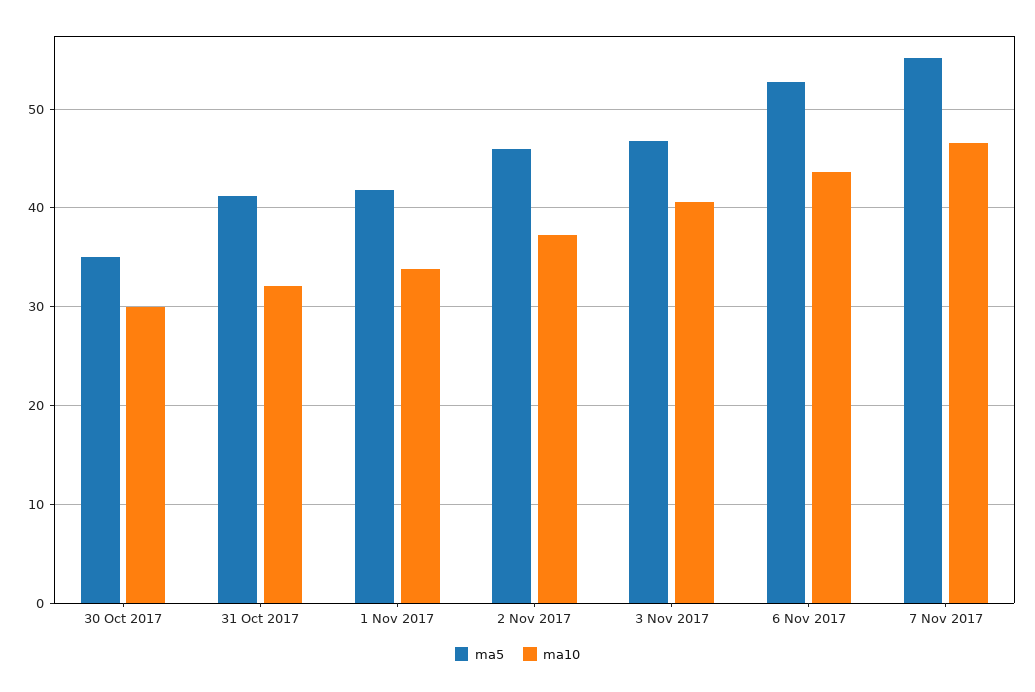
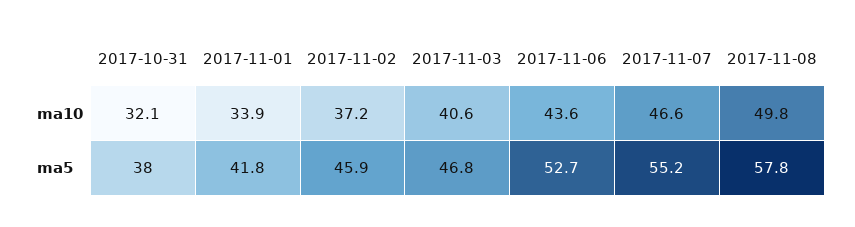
ma5, 30 Oct 2017: 35 -> none
ma10, 30 Oct 2017: 30 -> none
ma5, 31 Oct 2017: 41 -> 38
ma10, 2017-11-08: none -> 49.8
ma5, 2017-11-08: none -> 57.8

